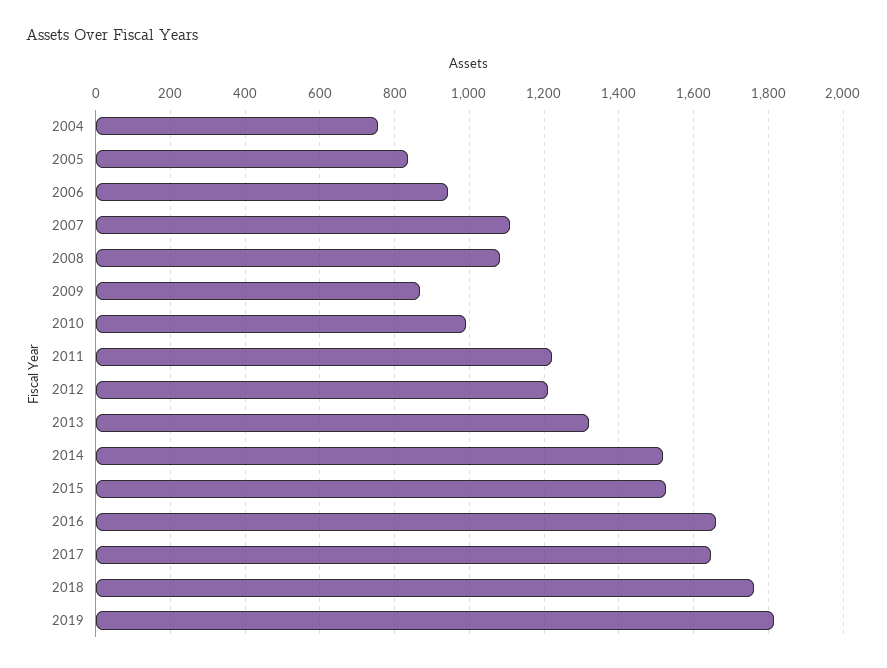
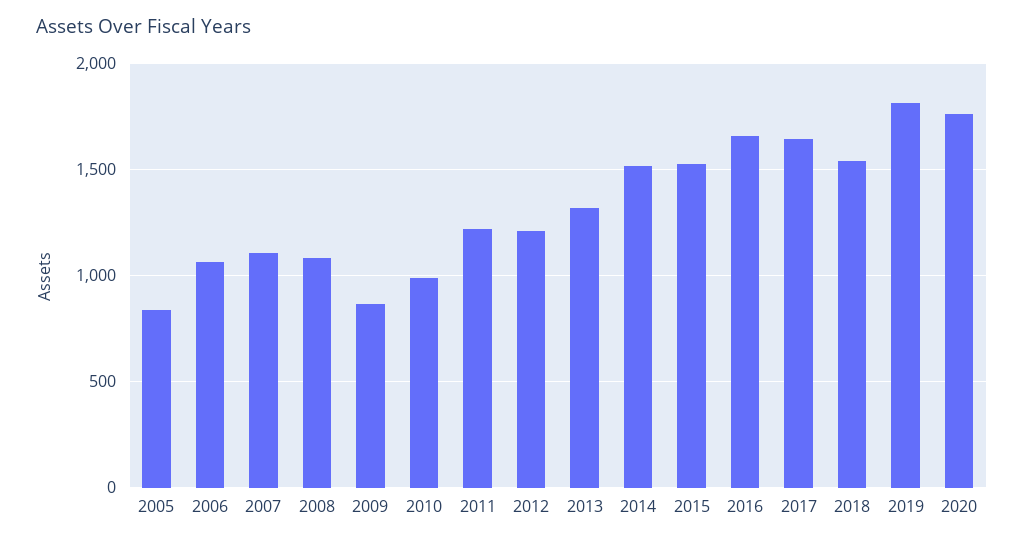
2004: 760 -> none
2006: 940 -> 1050
2018: 1760 -> 1550
2020: none -> 1750

